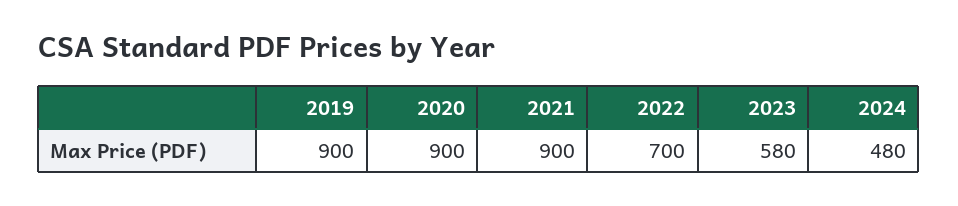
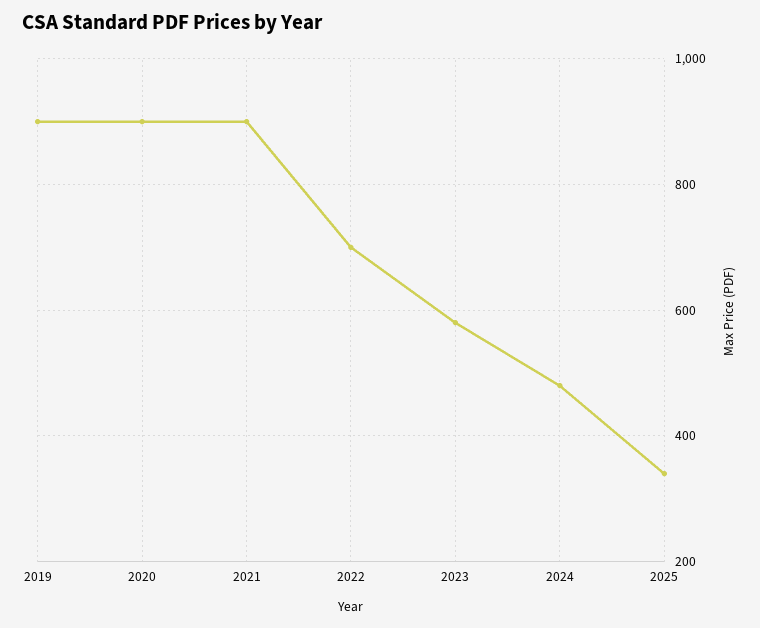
2025: none -> 340

